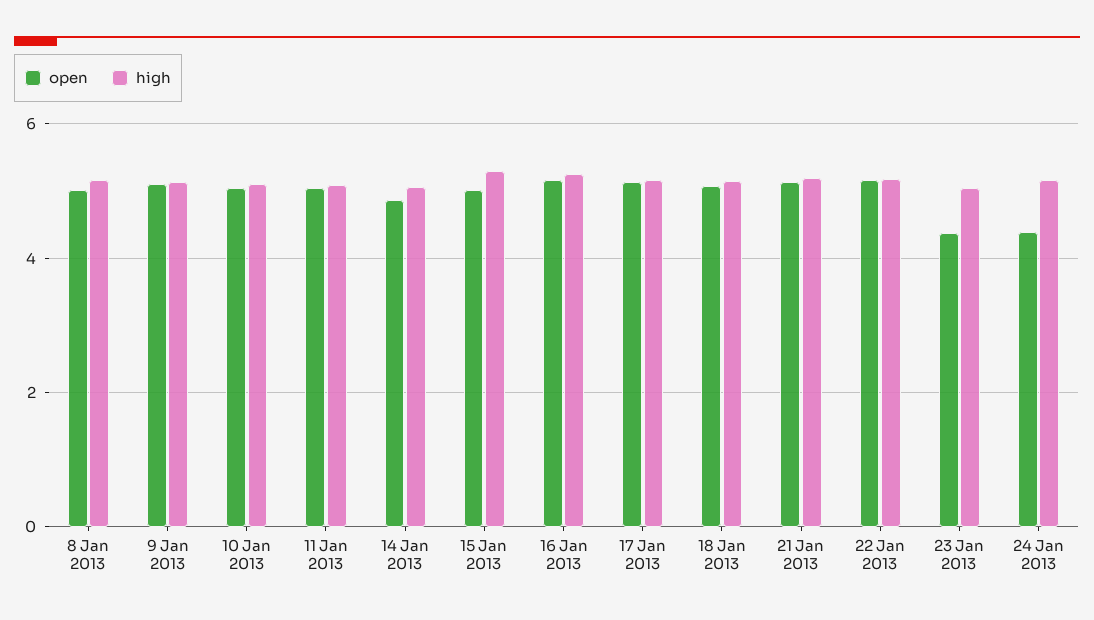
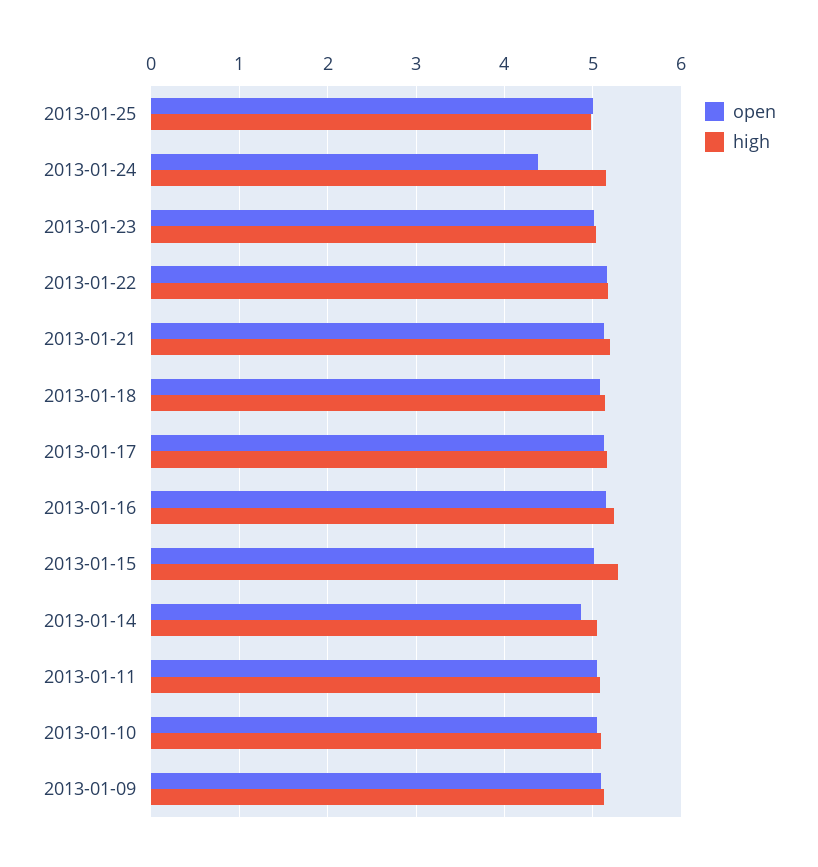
open, 8 Jan 2013: 5 -> none
high, 8 Jan 2013: 5.2 -> none
open, 23 Jan 2013: 4.4 -> 5
open, 2013-01-25: none -> 5
high, 2013-01-25: none -> 5

